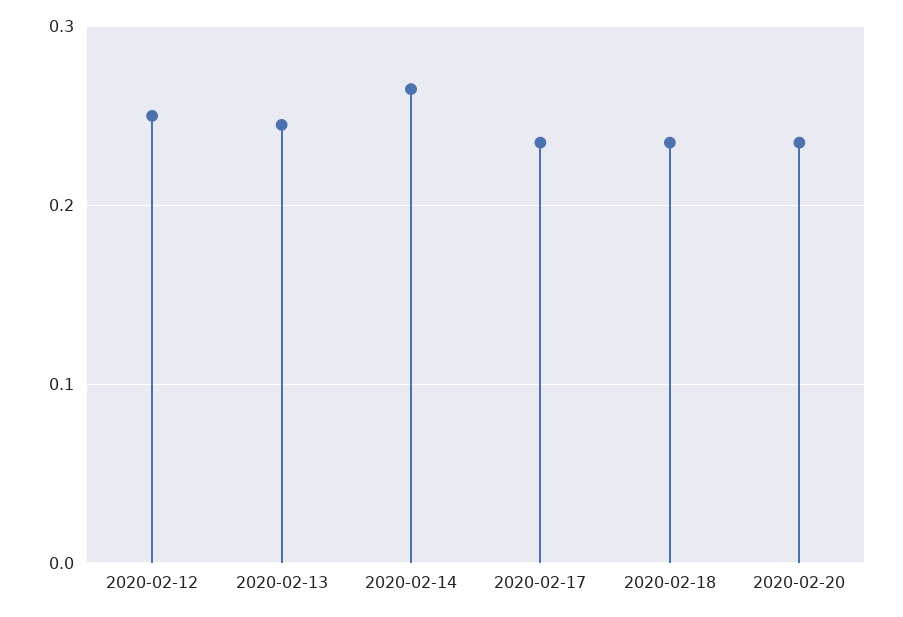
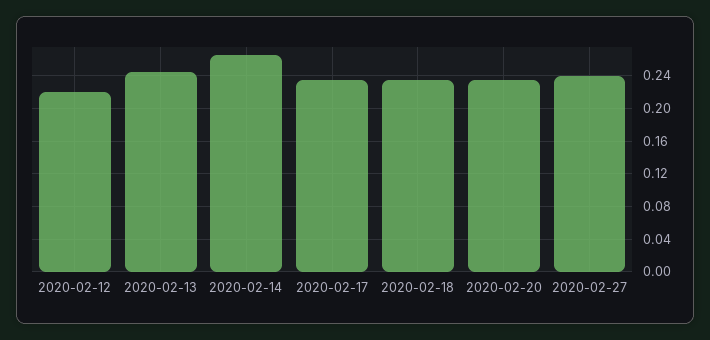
2020-02-12: 0.25 -> 0.22
2020-02-27: none -> 0.24

